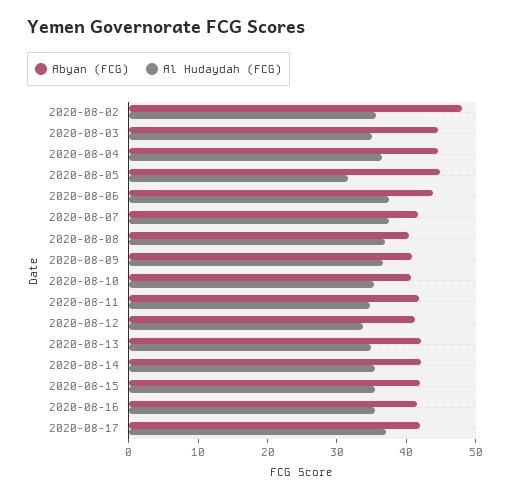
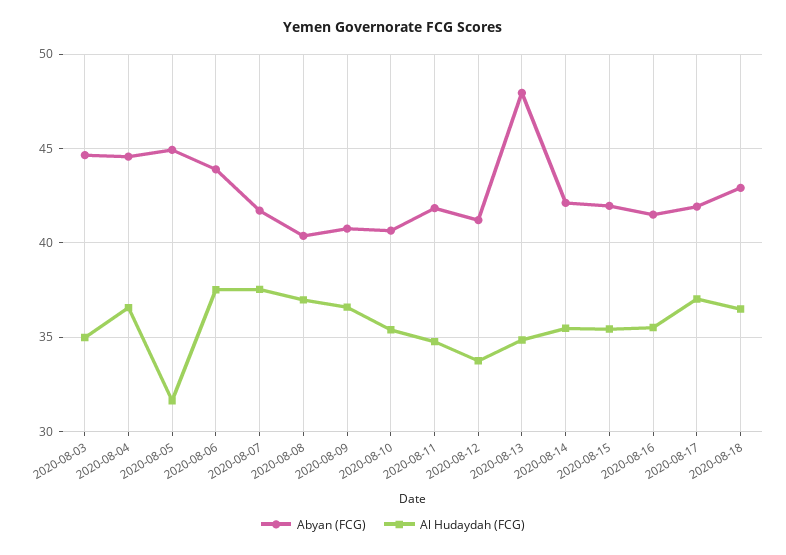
Abyan (FCG), 2020-08-02: 48 -> none
Al Hudaydah (FCG), 2020-08-02: 36 -> none
Abyan (FCG), 2020-08-13: 42 -> 48
Abyan (FCG), 2020-08-18: none -> 43
Al Hudaydah (FCG), 2020-08-18: none -> 36.5

